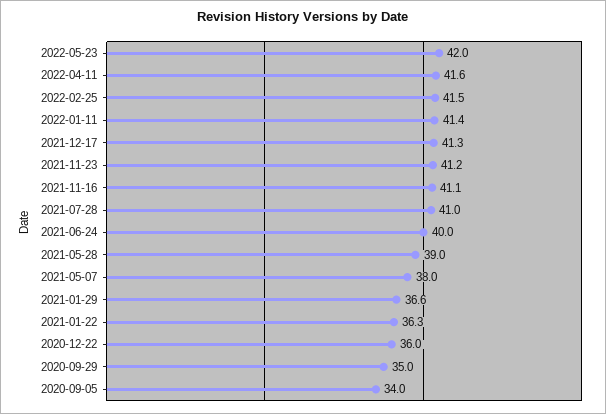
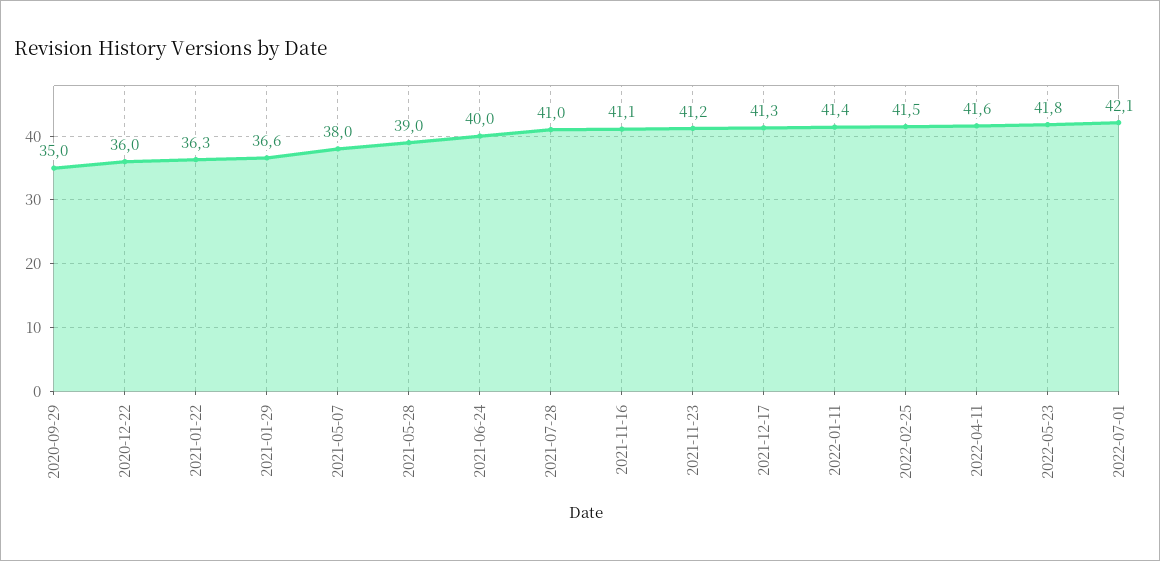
2022-05-23: 42 -> 41.8
2020-09-05: 34 -> none
2022-07-01: none -> 42.1

